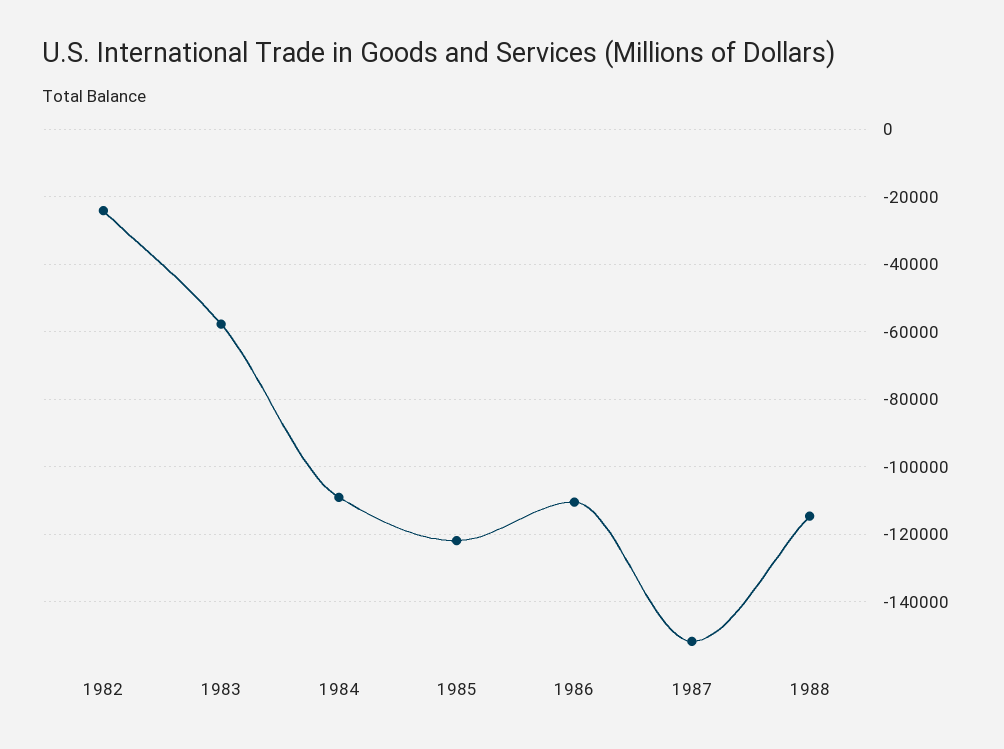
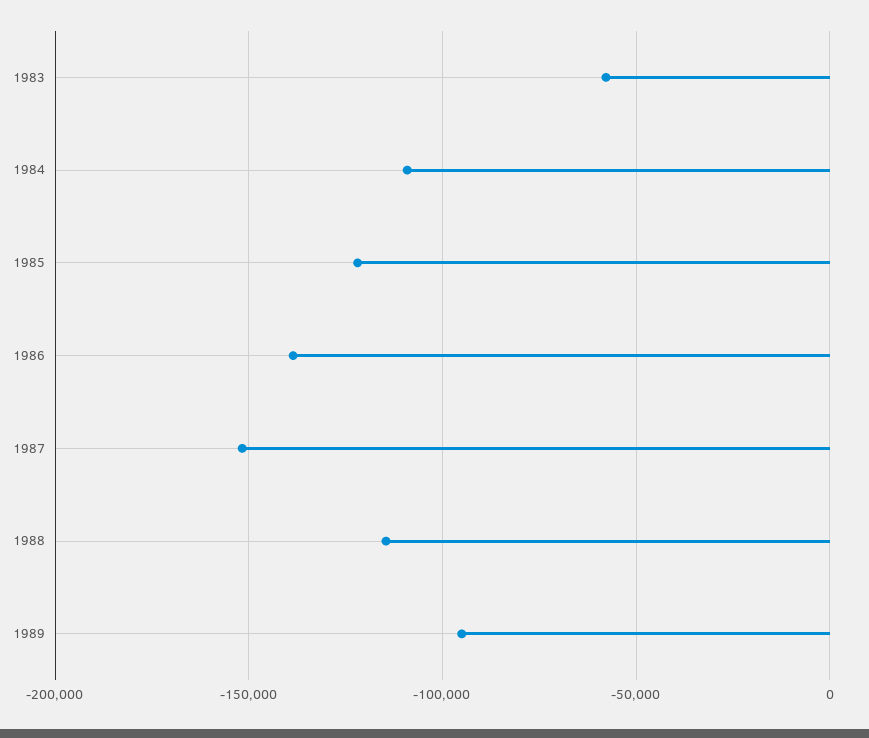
1982: -24000 -> none
1986: -110000 -> -140000
1989: none -> -95000

